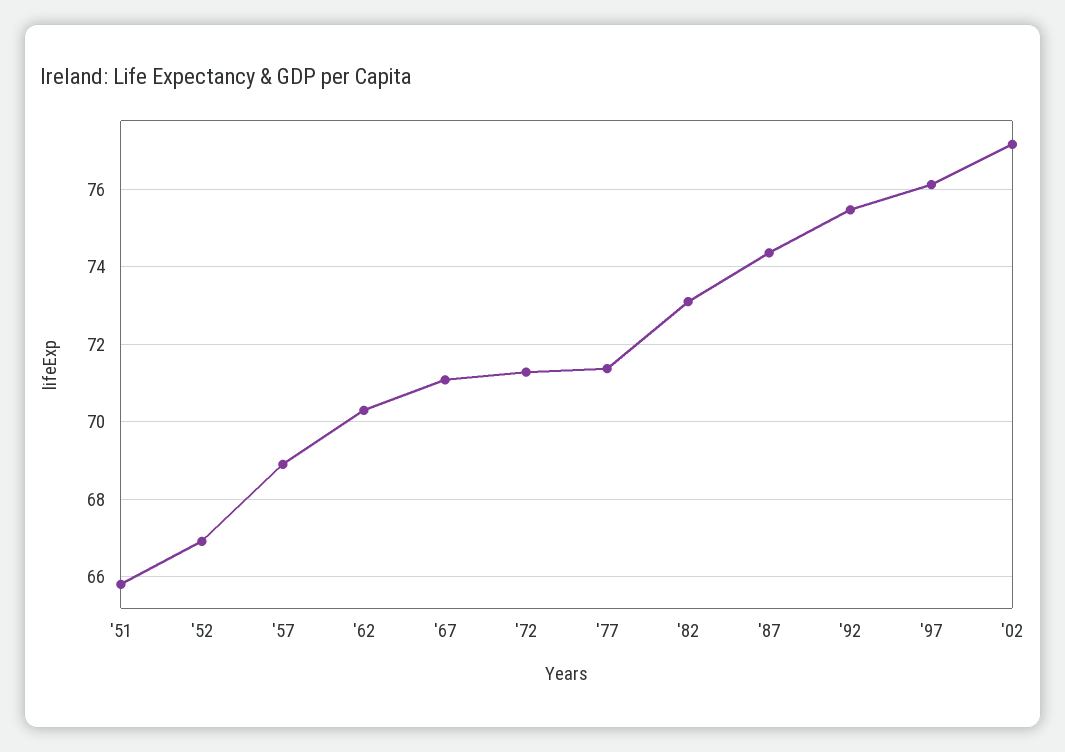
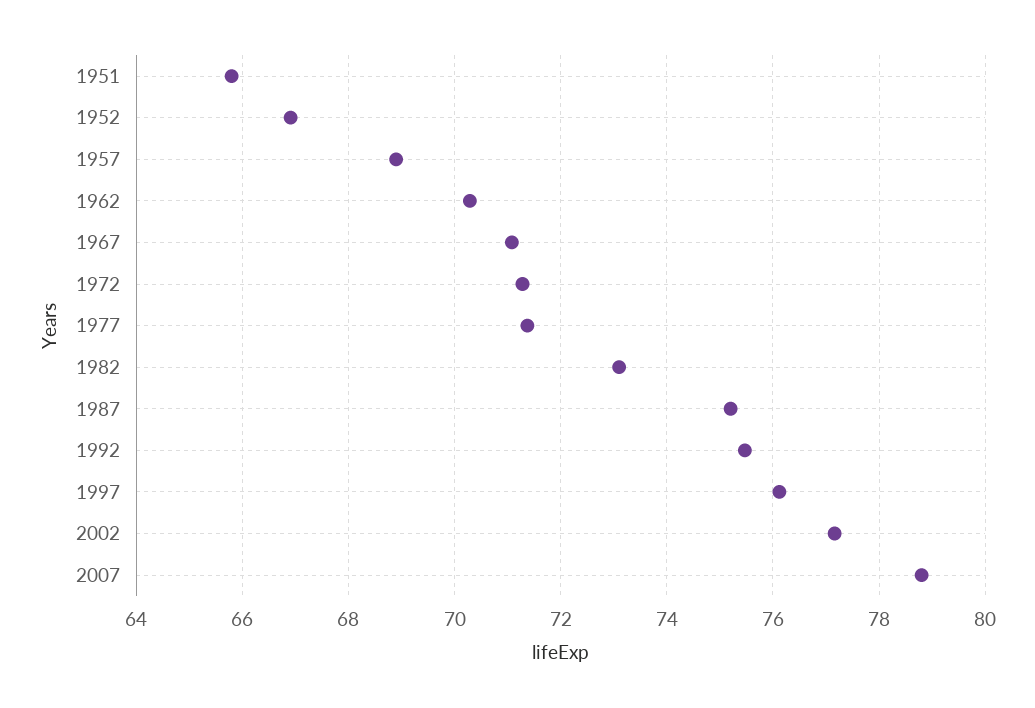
'87: 74.4 -> 75.2
2007: none -> 78.8

